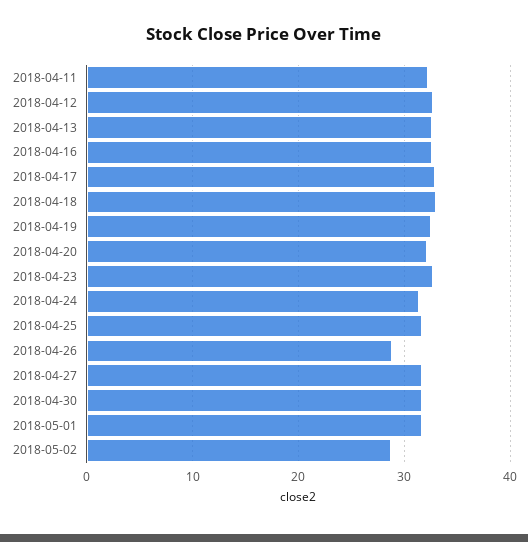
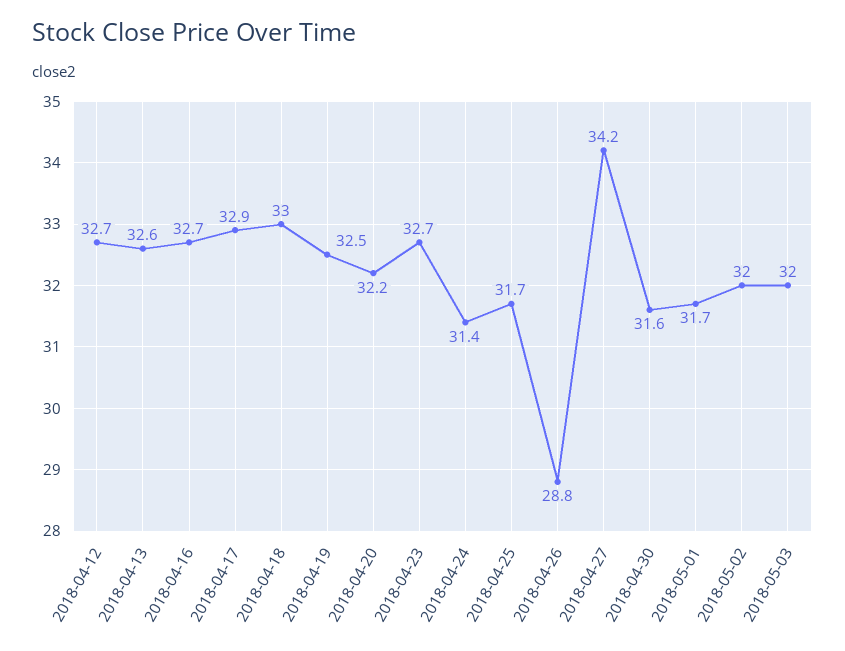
2018-04-11: 32 -> none
2018-04-27: 32 -> 34.2
2018-05-02: 29 -> 32
2018-05-03: none -> 32

